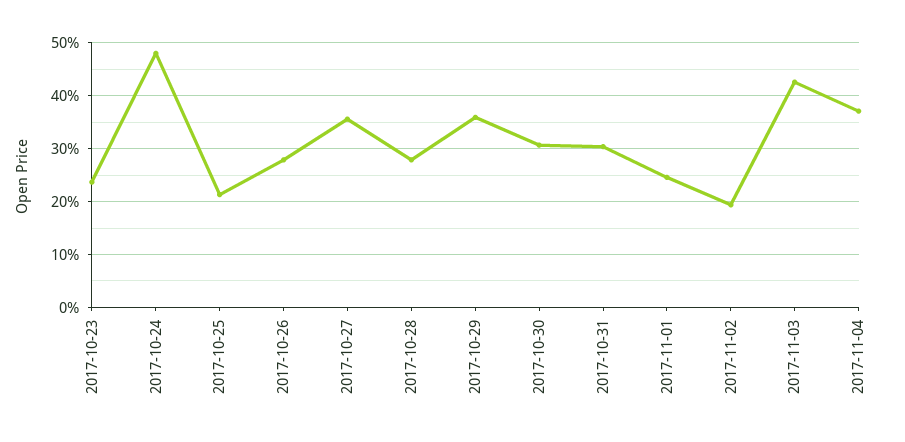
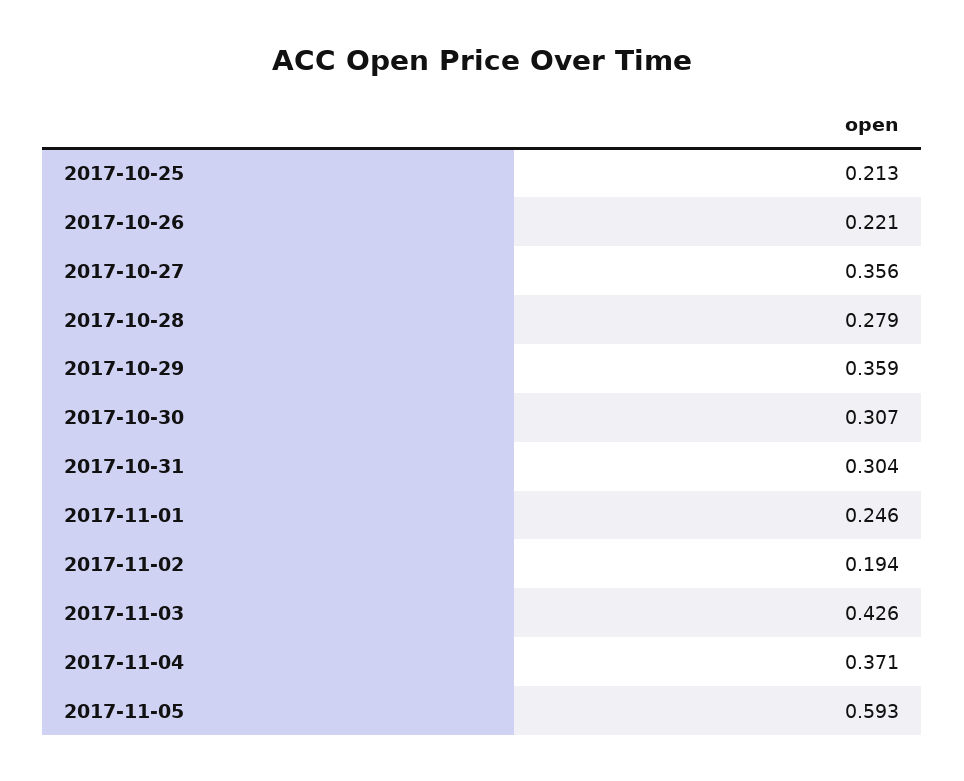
2017-10-23: 0.24 -> none
2017-10-24: 0.48 -> none
2017-10-26: 0.28 -> 0.221
2017-11-05: none -> 0.593

